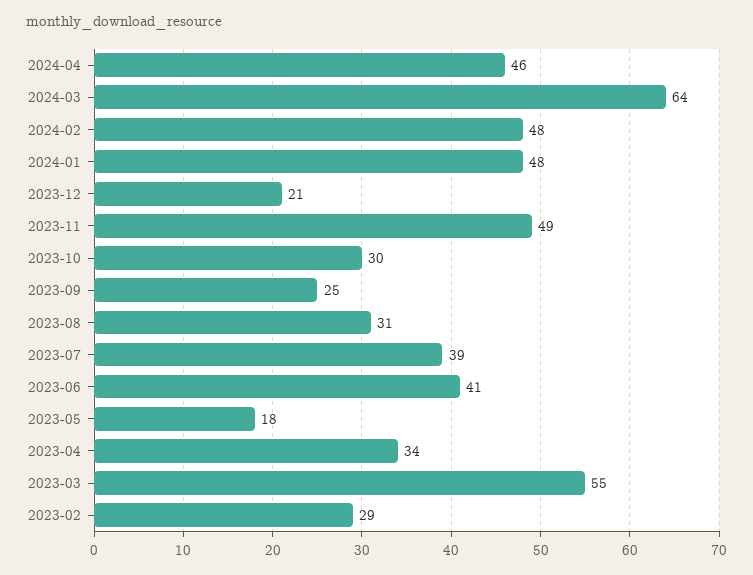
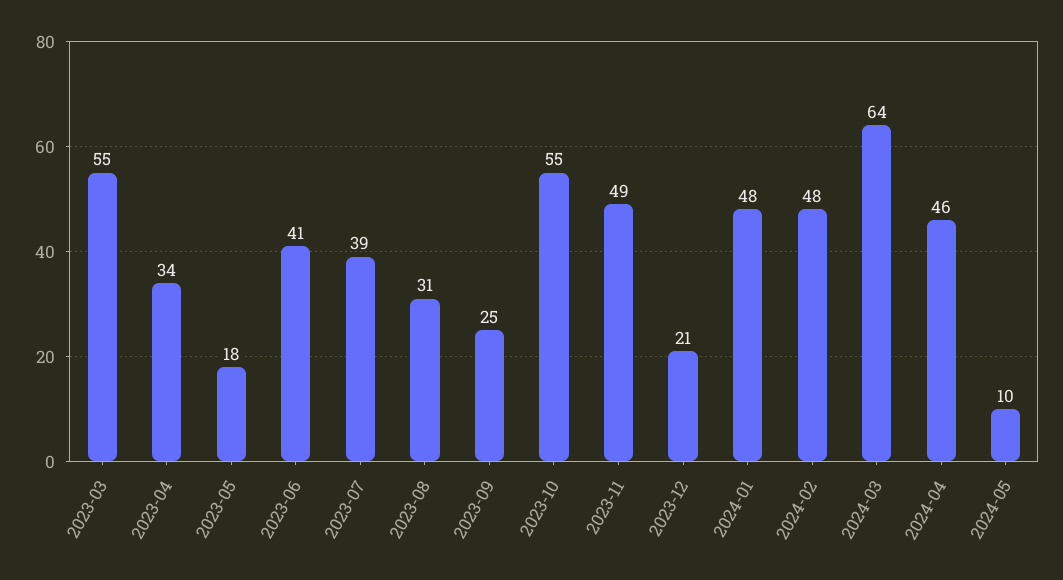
2023-10: 30 -> 55
2023-02: 29 -> none
2024-05: none -> 10

